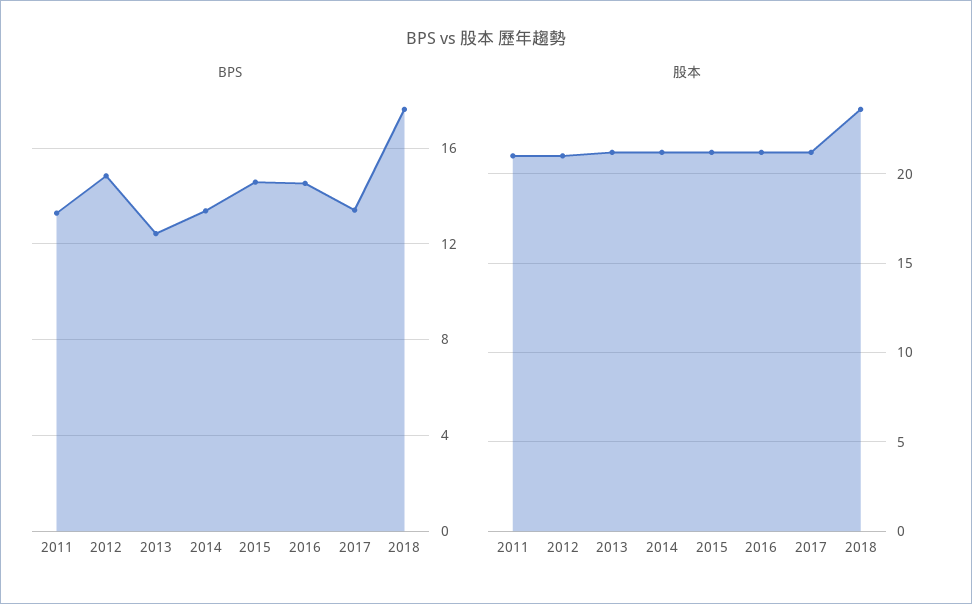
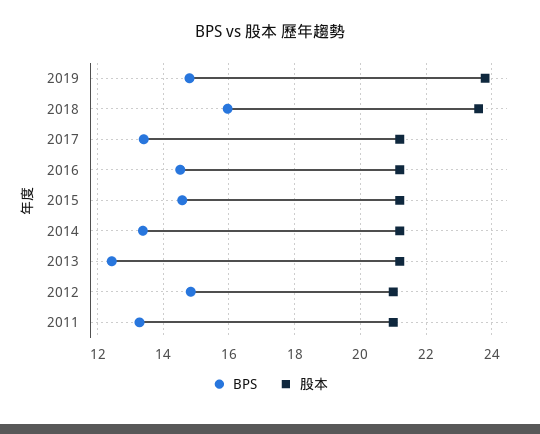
BPS, 2018: 17.5 -> 16
BPS, 2019: none -> 14.8
股本, 2019: none -> 23.8

